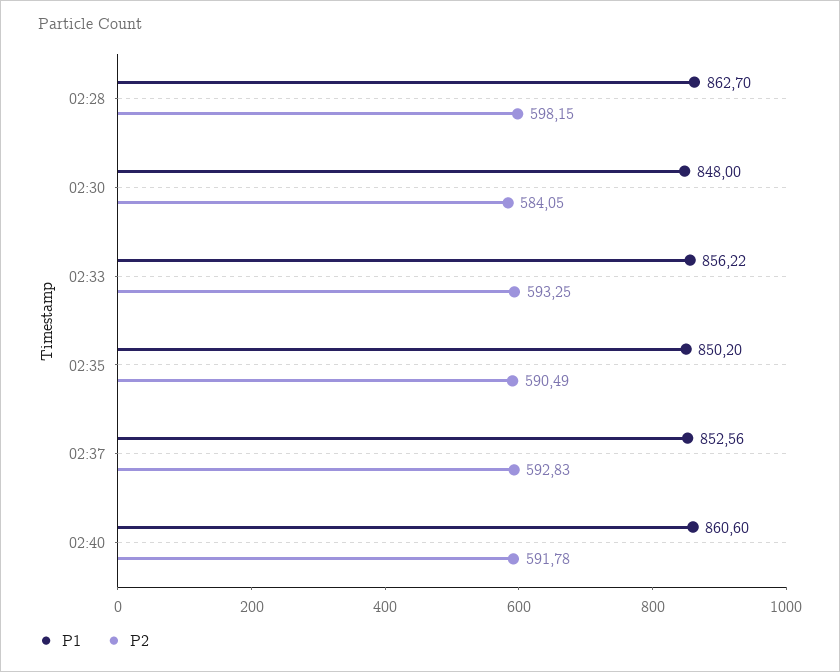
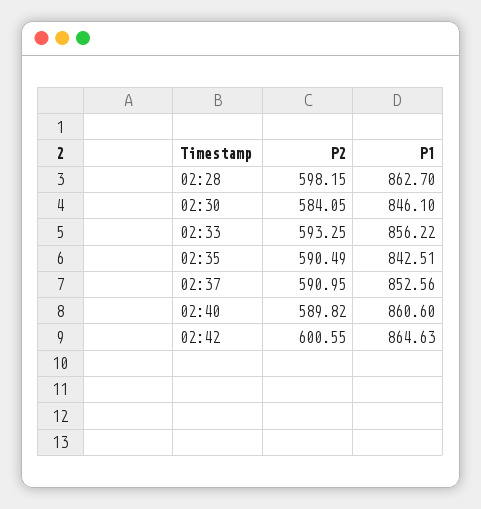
P1, 02:30: 848 -> 846.1
P1, 02:35: 850.2 -> 842.51
P2, 02:37: 592.83 -> 590.95
P2, 02:40: 591.78 -> 589.82
P2, 02:42: none -> 600.55
P1, 02:42: none -> 864.63

